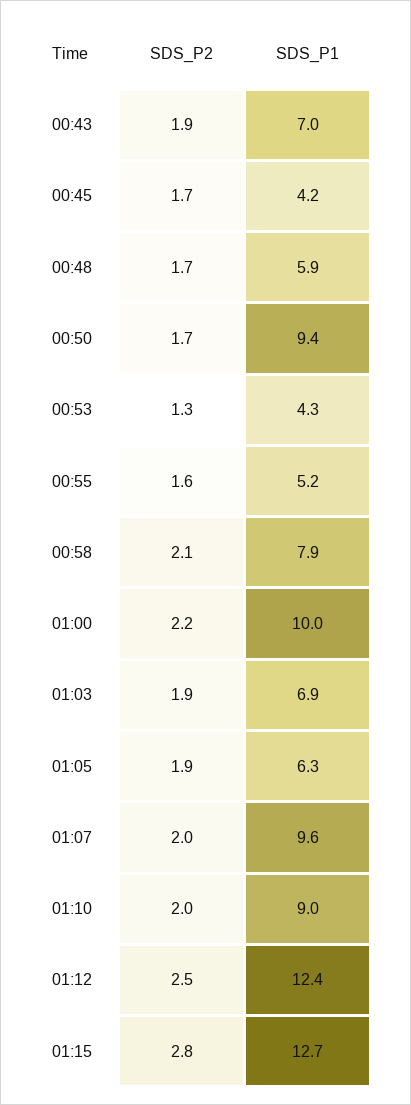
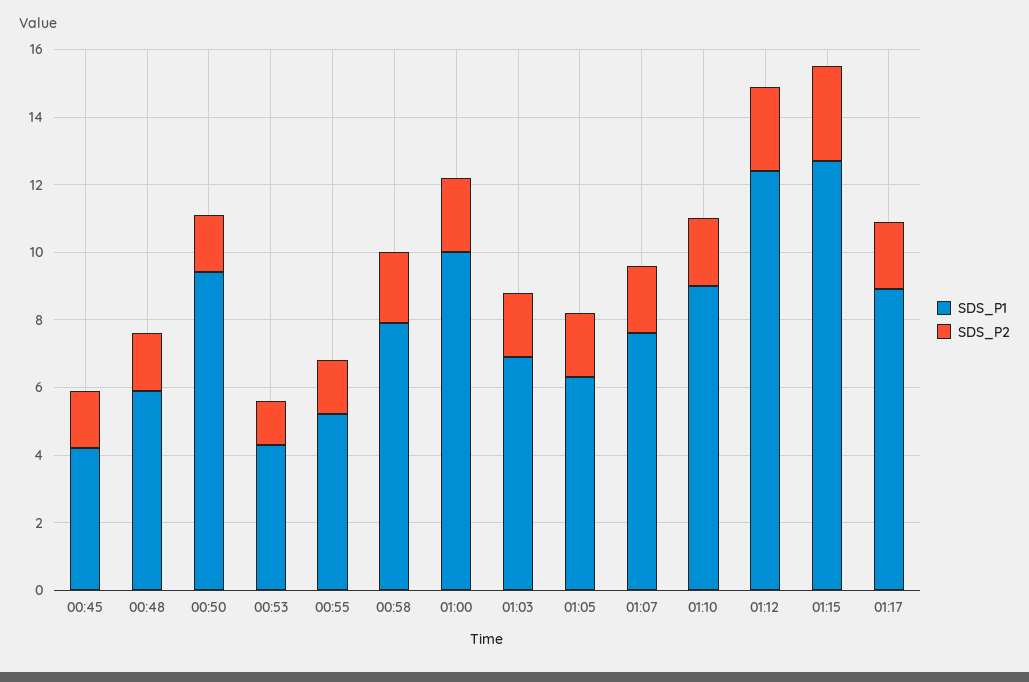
SDS_P2, 00:43: 1.9 -> none
SDS_P1, 00:43: 7 -> none
SDS_P1, 01:07: 9.6 -> 7.5
SDS_P1, 01:17: none -> 9
SDS_P2, 01:17: none -> 2

